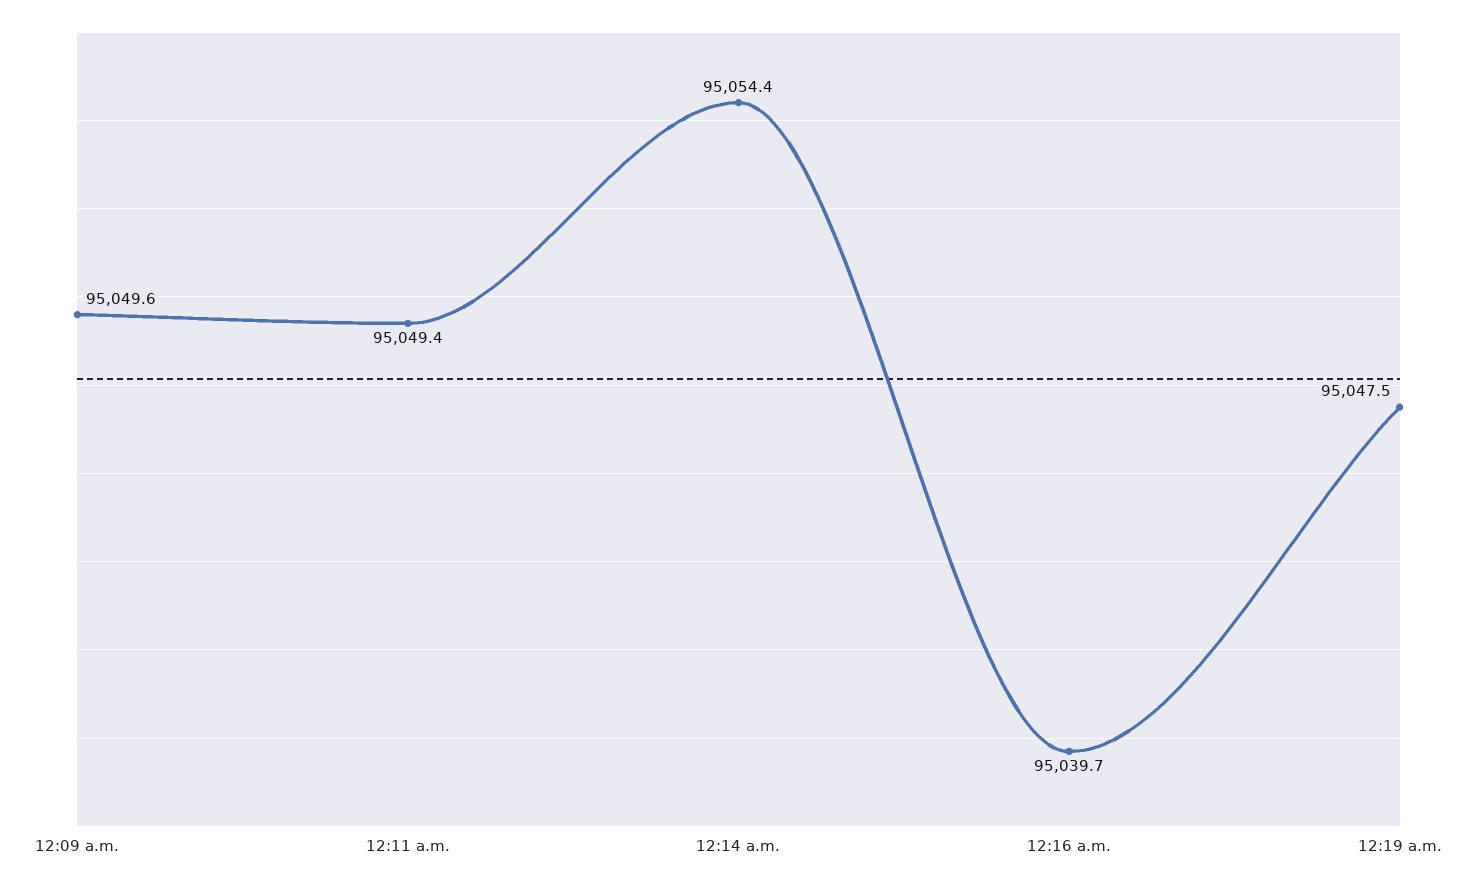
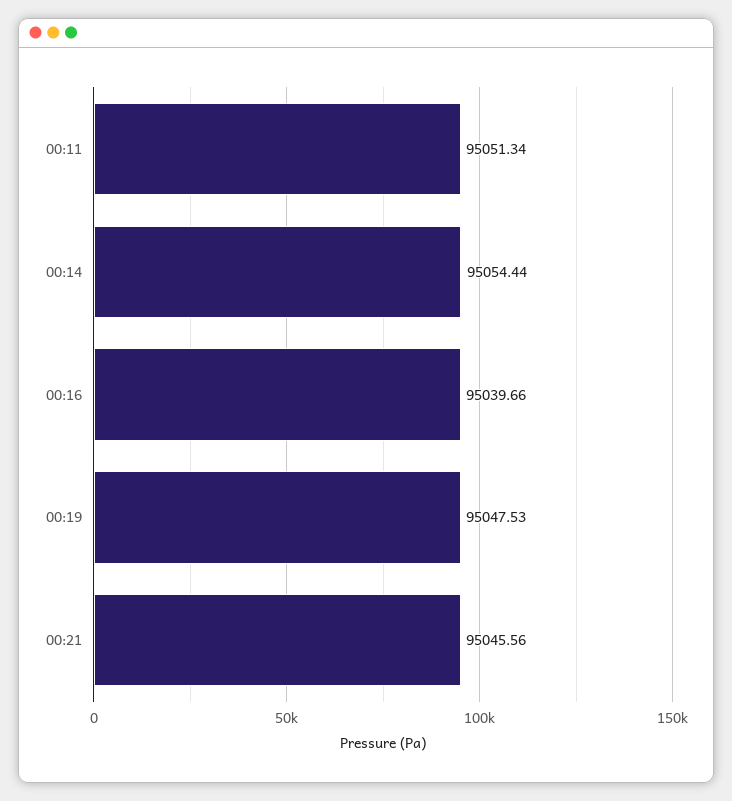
12:09 a.m.: 95049.6 -> none
12:11 a.m.: 95049.4 -> 95051.34
00:21: none -> 95045.56

